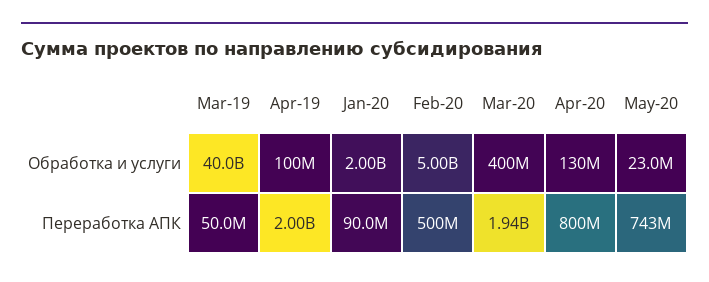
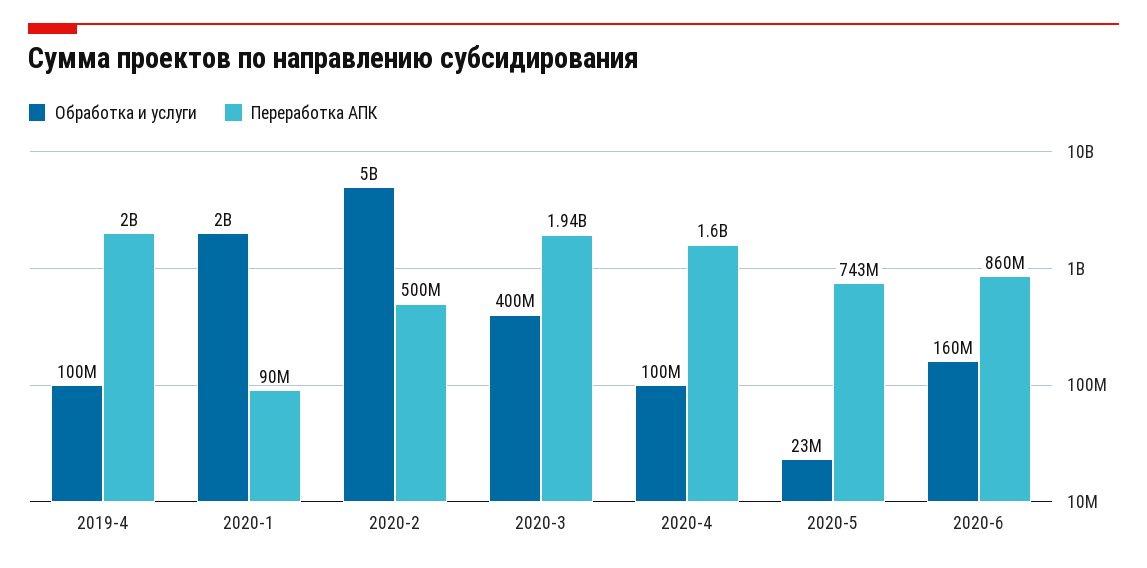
Обработка и услуги, Mar-19: 40000000000 -> none
Обработка и услуги, Apr-20: 130000000 -> 100000000
Переработка АПК, Mar-19: 50000000 -> none
Переработка АПК, Apr-20: 800000000 -> 1600000000
Обработка и услуги, 2020-6: none -> 160000000
Переработка АПК, 2020-6: none -> 860000000

